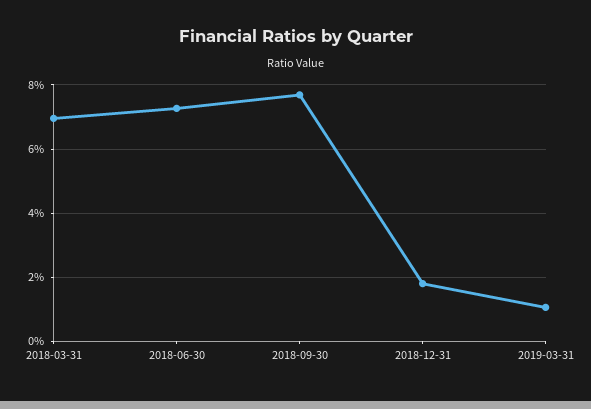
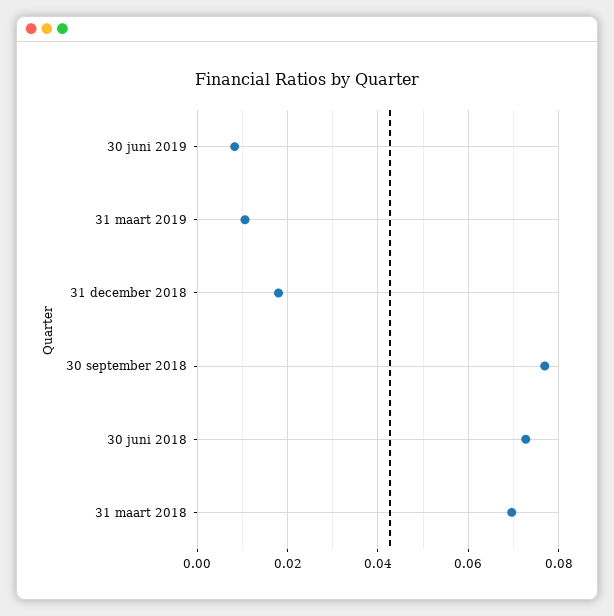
30 juni 2019: none -> 0.008

